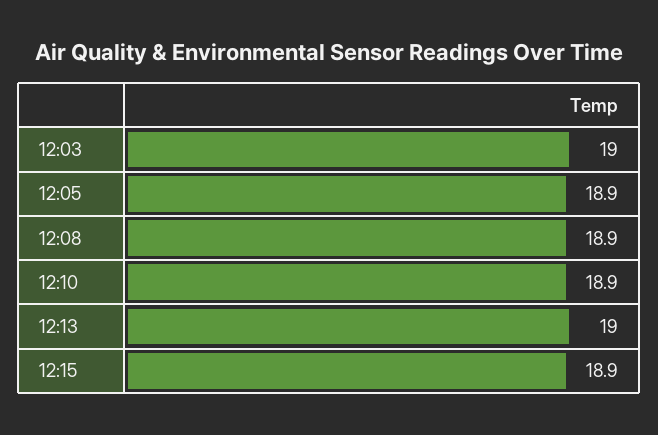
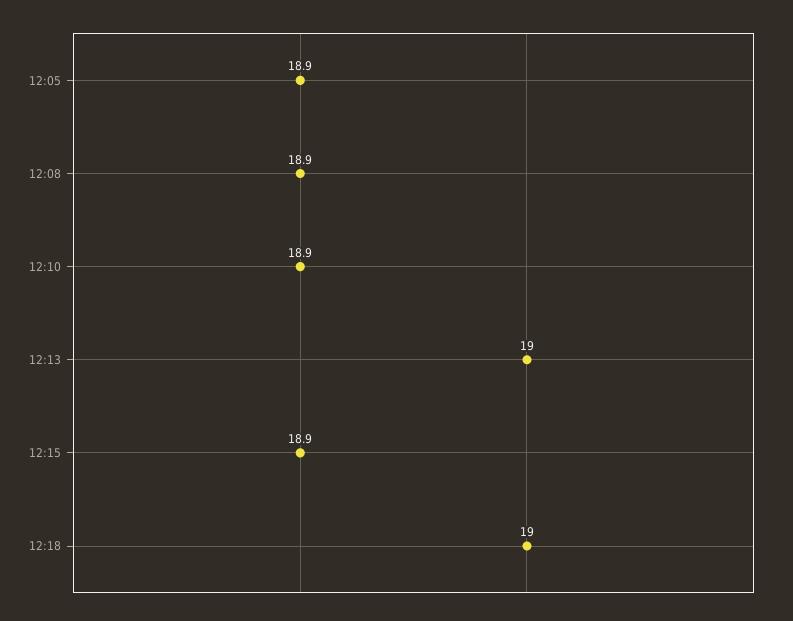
12:03: 19 -> none
12:18: none -> 19

